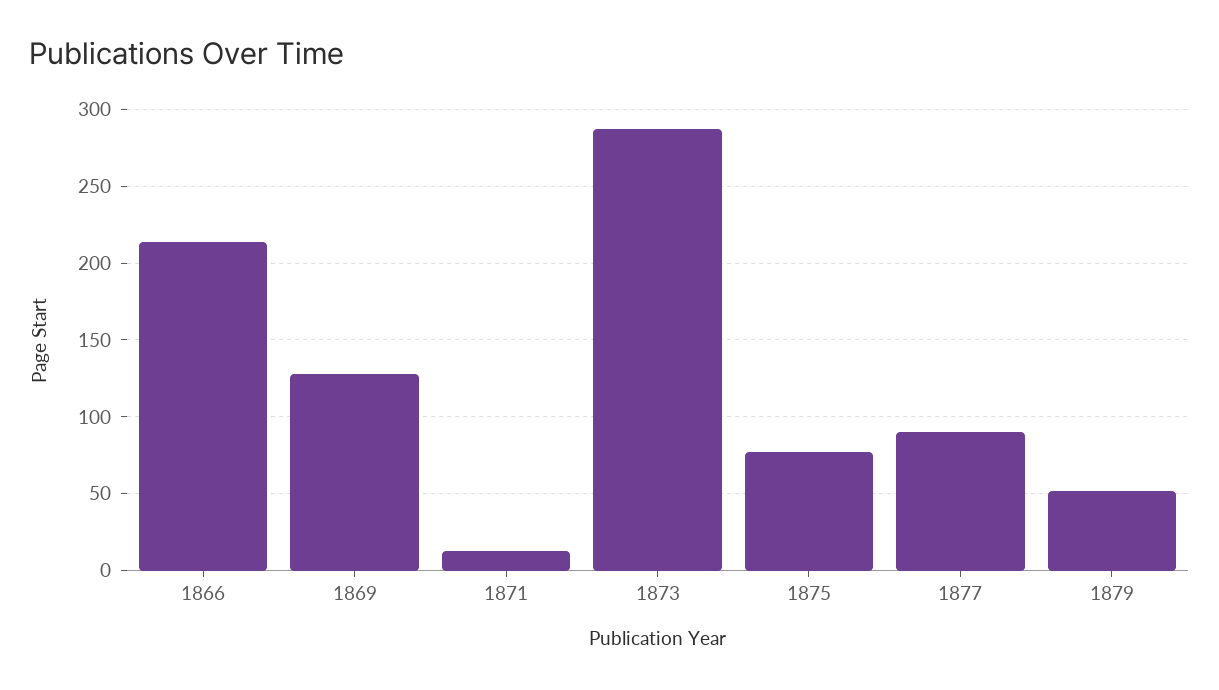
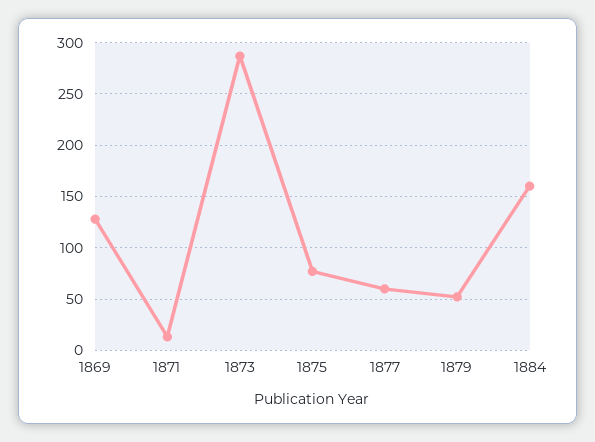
1866: 215 -> none
1877: 90 -> 60
1884: none -> 160

